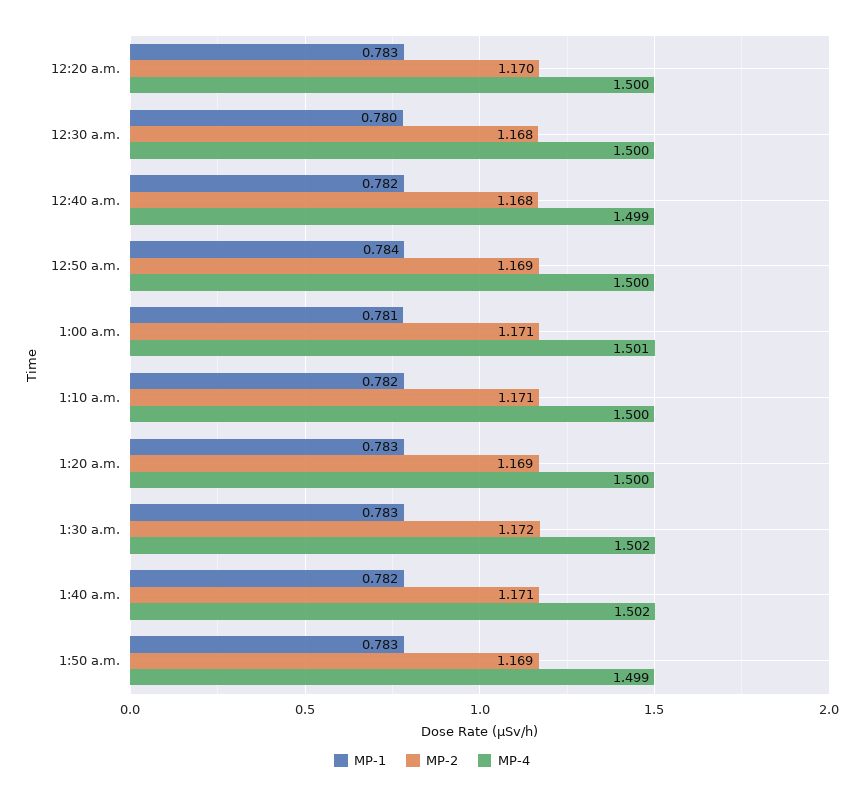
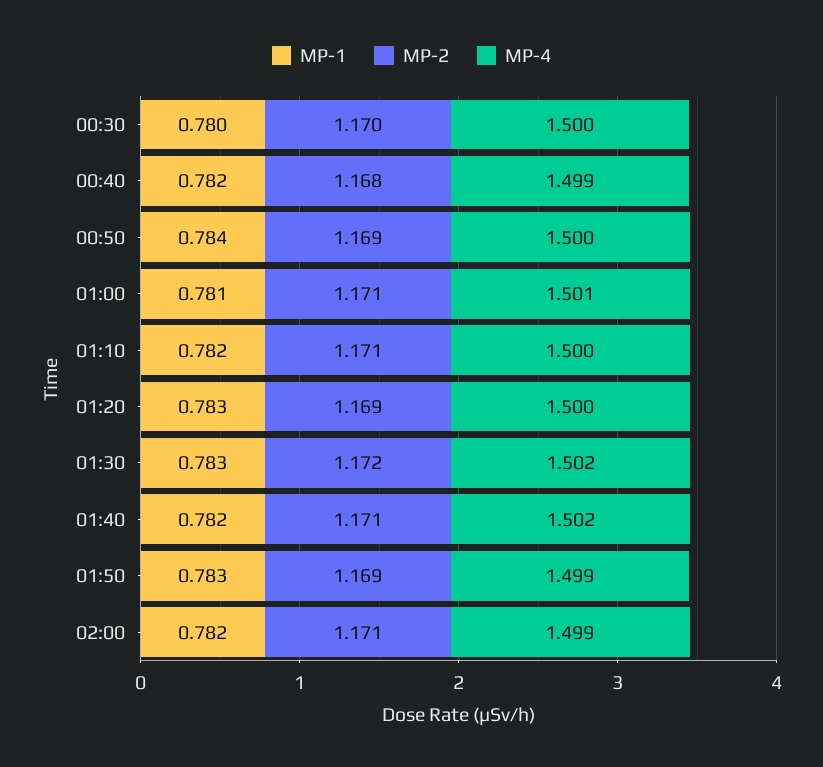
MP-1, 12:20 a.m.: 0.783 -> none
MP-2, 12:20 a.m.: 1.17 -> none
MP-4, 12:20 a.m.: 1.5 -> none
MP-2, 12:30 a.m.: 1.168 -> 1.17
MP-1, 02:00: none -> 0.782
MP-2, 02:00: none -> 1.171
MP-4, 02:00: none -> 1.499

